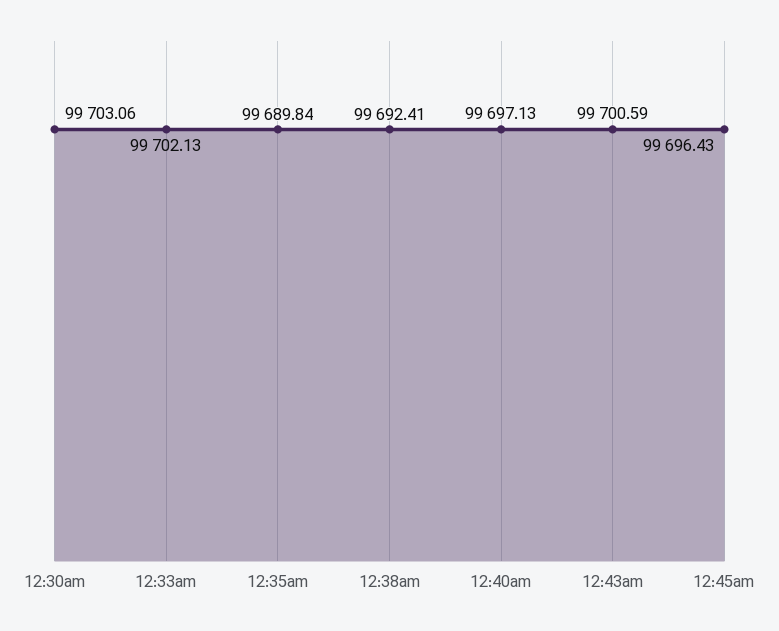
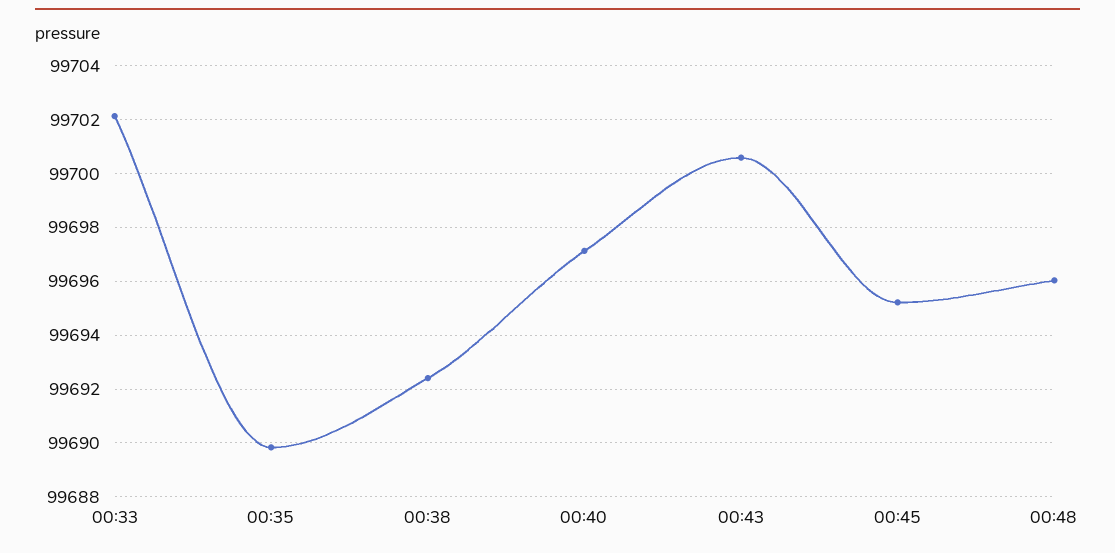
12:30am: 99703.06 -> none
12:45am: 99696.43 -> 99695.25
00:48: none -> 99696

